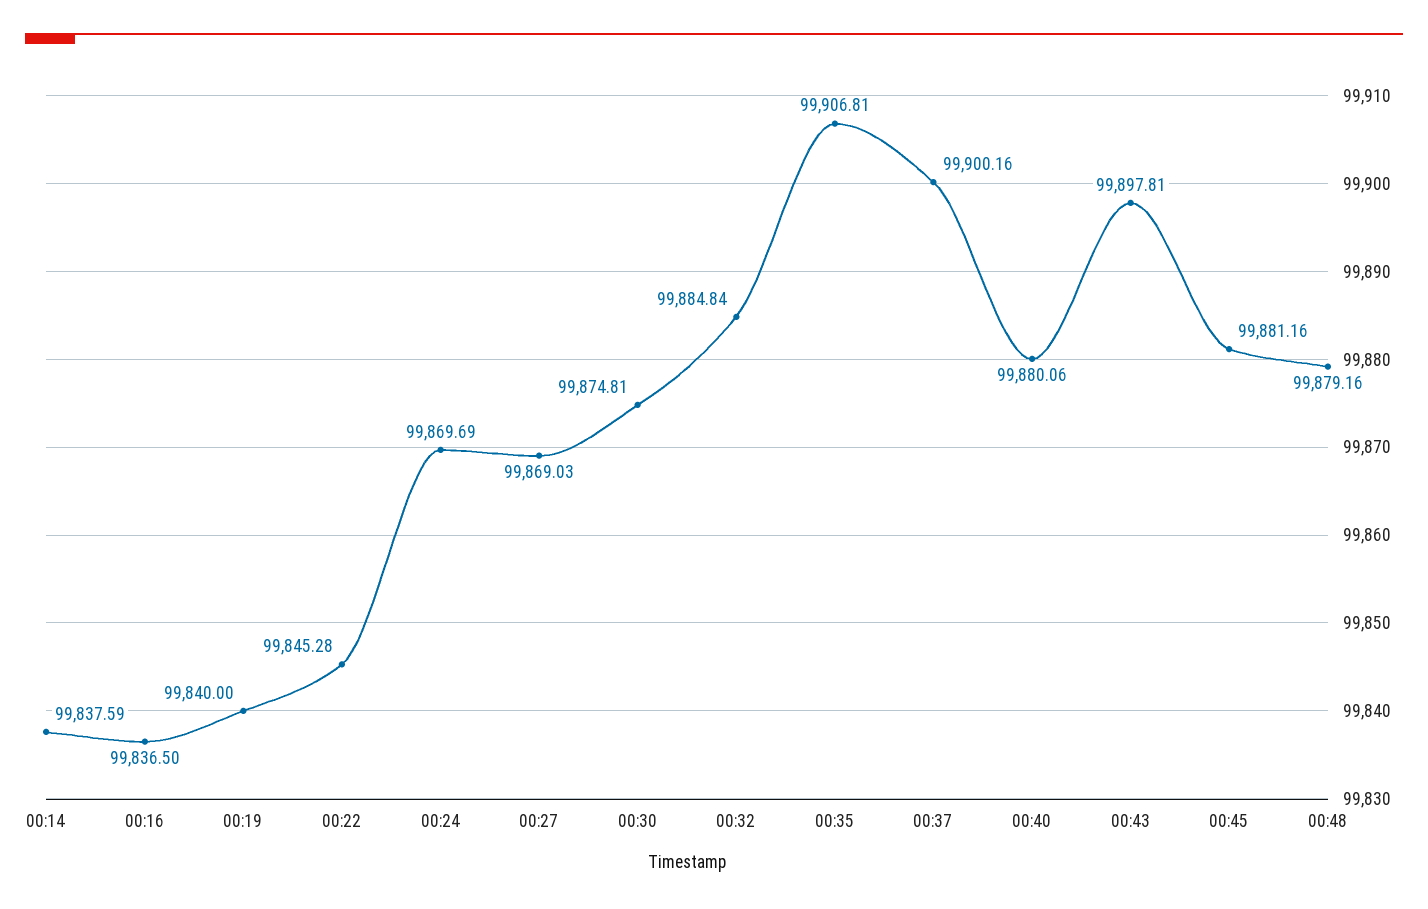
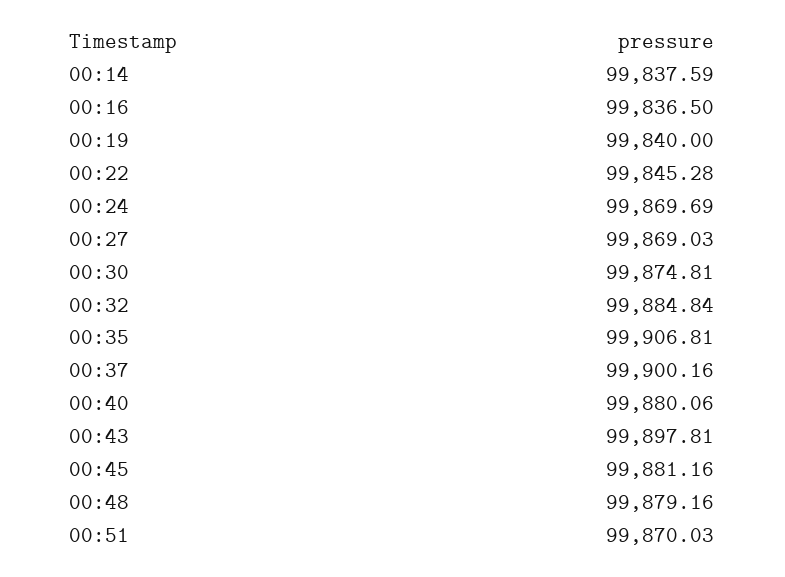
00:51: none -> 99870.03

